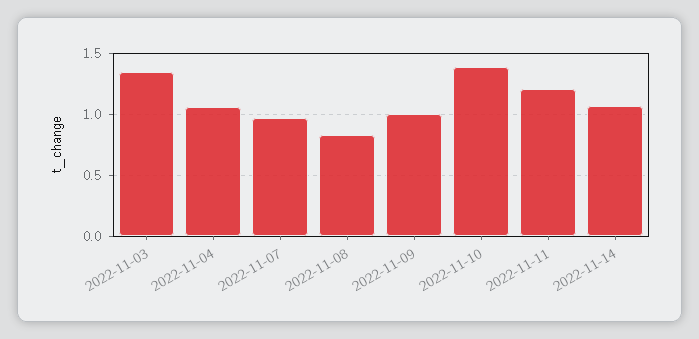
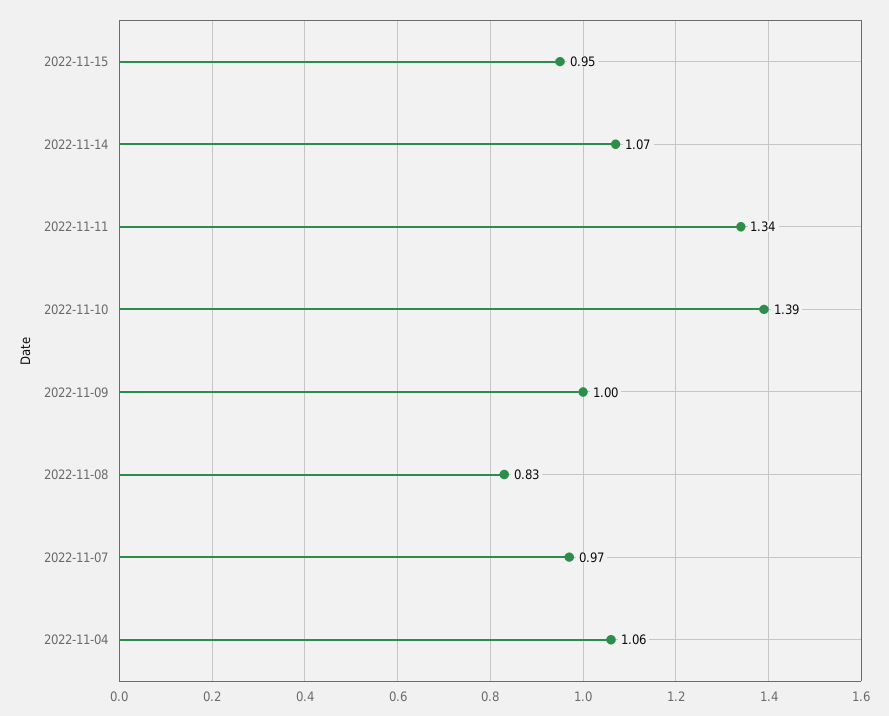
2022-11-03: 1.35 -> none
2022-11-11: 1.2 -> 1.34
2022-11-15: none -> 0.95

